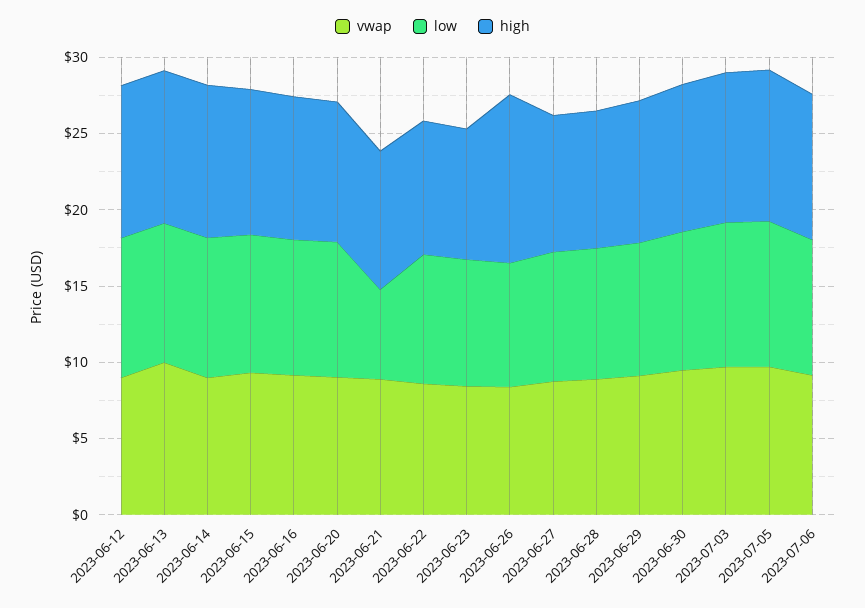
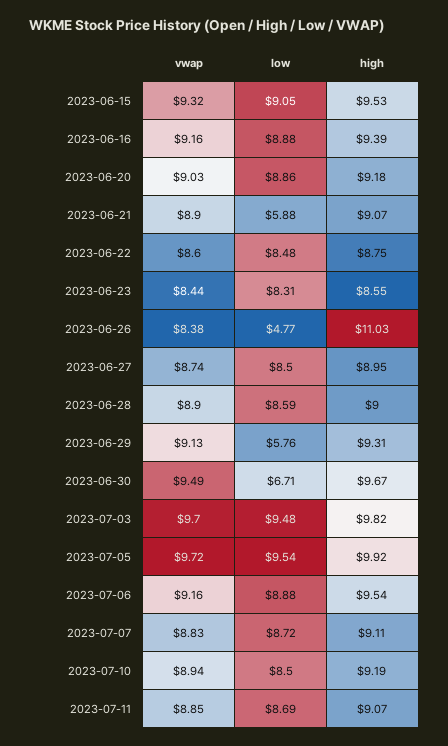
vwap, 2023-06-12: 9 -> none
low, 2023-06-12: 9 -> none
high, 2023-06-12: 10 -> none
vwap, 2023-06-13: 10 -> none
low, 2023-06-13: 9 -> none
high, 2023-06-13: 10 -> none
vwap, 2023-06-14: 9 -> none
low, 2023-06-14: 9 -> none
high, 2023-06-14: 10 -> none
low, 2023-06-26: 8 -> 4.77
low, 2023-06-29: 9 -> 5.76
low, 2023-06-30: 9 -> 6.71
vwap, 2023-07-07: none -> 8.83
low, 2023-07-07: none -> 8.72
high, 2023-07-07: none -> 9.11
vwap, 2023-07-10: none -> 8.94
low, 2023-07-10: none -> 8.5
high, 2023-07-10: none -> 9.19
vwap, 2023-07-11: none -> 8.85
low, 2023-07-11: none -> 8.69
high, 2023-07-11: none -> 9.07

